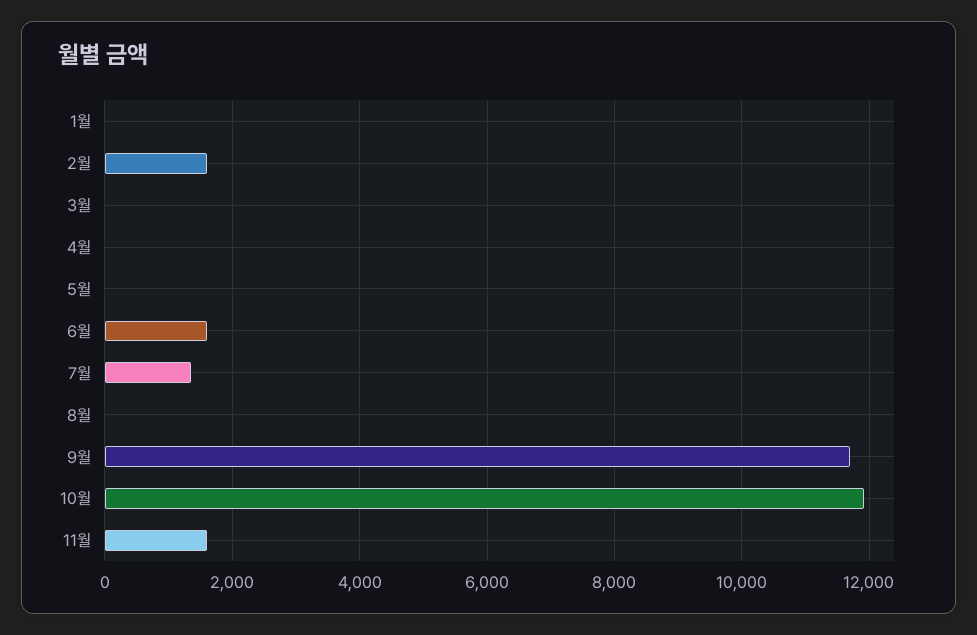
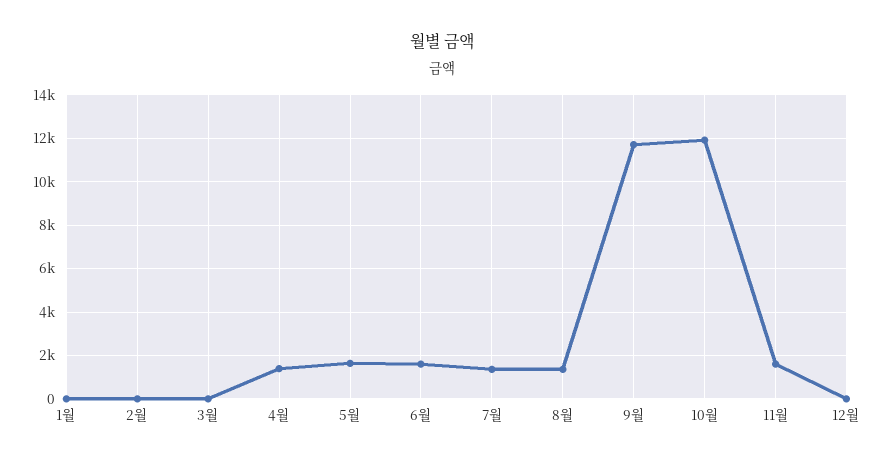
2월: 1600 -> 0
4월: 0 -> 1500
5월: 0 -> 1500
8월: 0 -> 1500
12월: none -> 0

